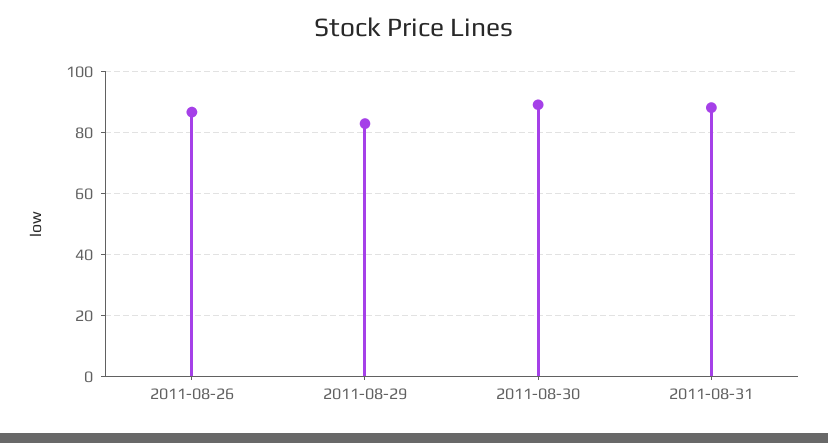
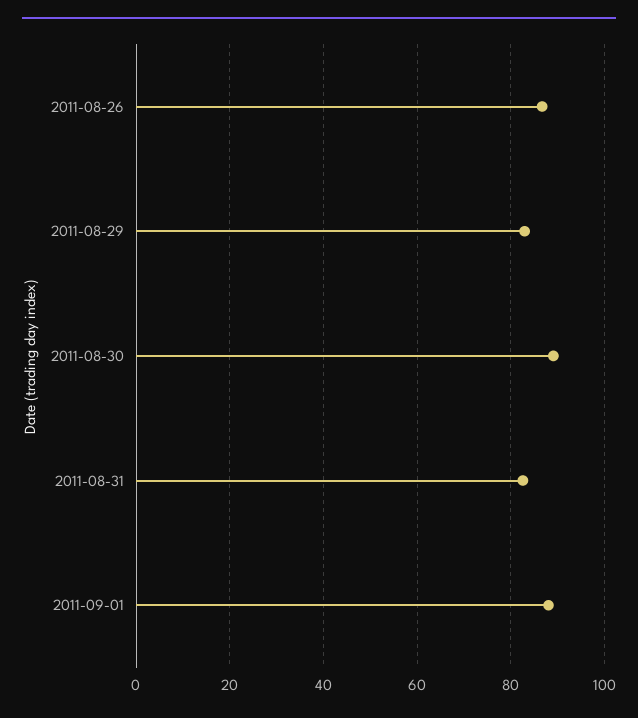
2011-08-31: 88 -> 82
2011-09-01: none -> 88

